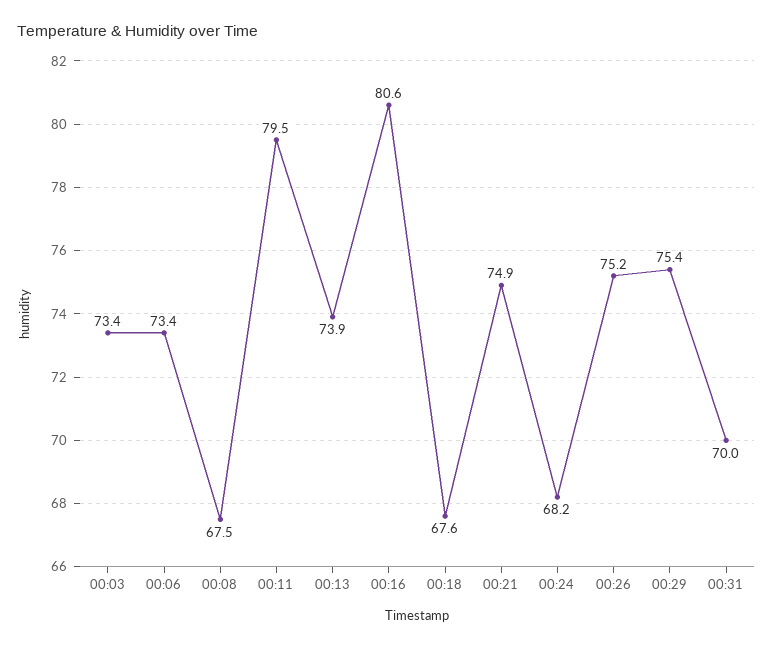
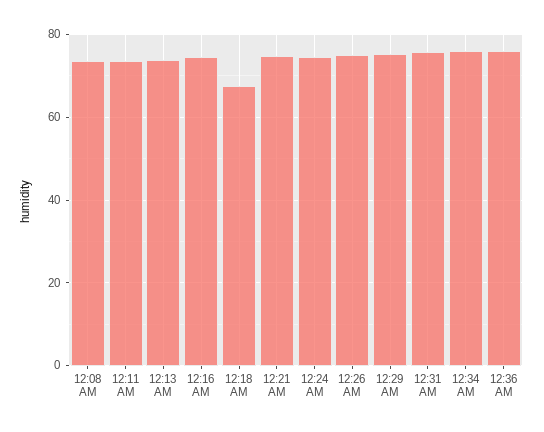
00:03: 73.4 -> none
00:06: 73.4 -> none
00:08: 67.5 -> 74
00:11: 79.5 -> 74
00:16: 80.6 -> 74
00:24: 68.2 -> 74
00:31: 70 -> 76
12:34 AM: none -> 76
12:36 AM: none -> 76

